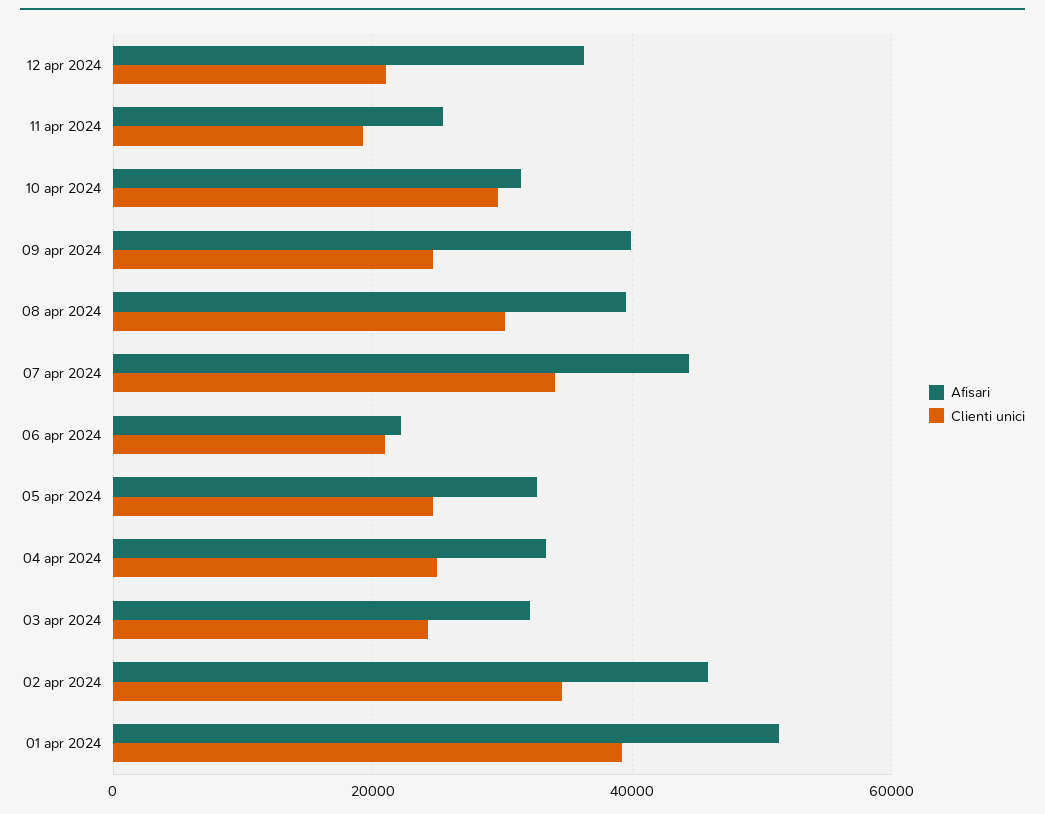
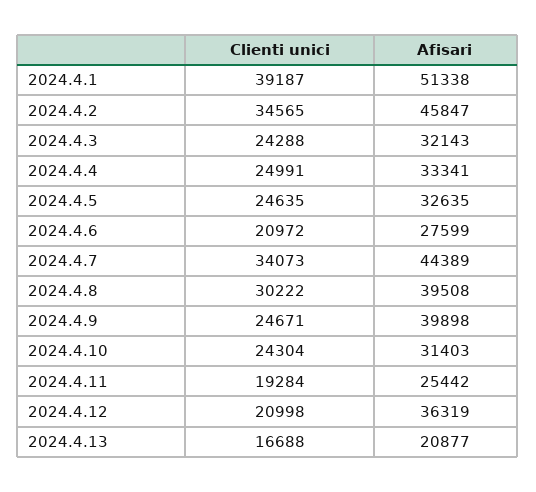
Clienti unici, 10 apr 2024: 30000 -> 24304
Afisari, 06 apr 2024: 22000 -> 27599
Clienti unici, 2024.4.13: none -> 16688
Afisari, 2024.4.13: none -> 20877

